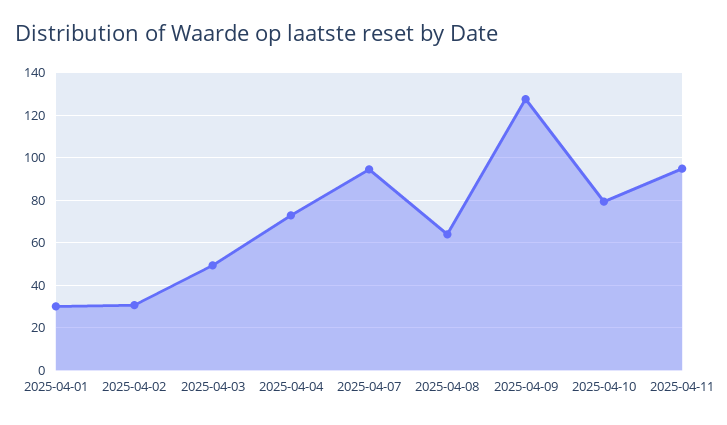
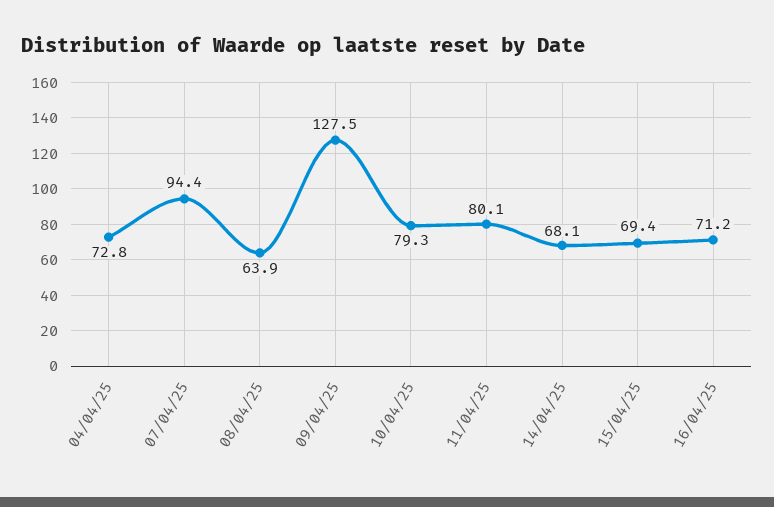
2025-04-01: 30 -> none
2025-04-02: 30 -> none
2025-04-03: 50 -> none
2025-04-11: 95 -> 80.1
14/04/25: none -> 68.1
15/04/25: none -> 69.4
16/04/25: none -> 71.2

